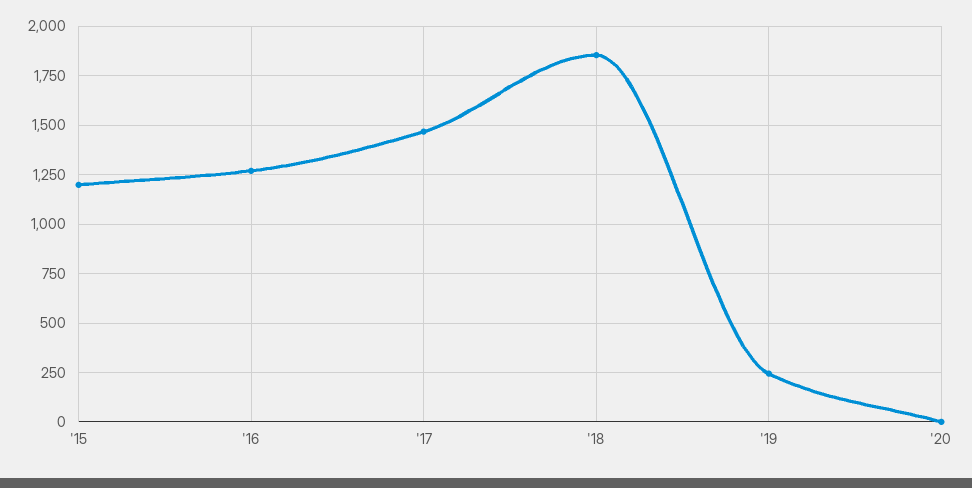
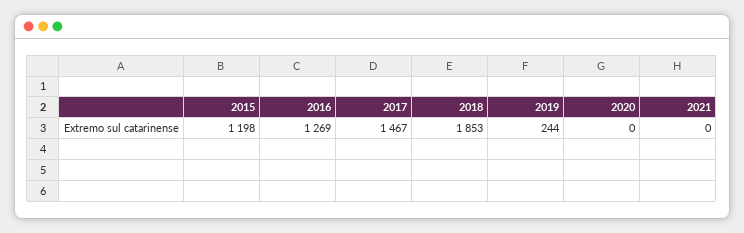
2021: none -> 0

